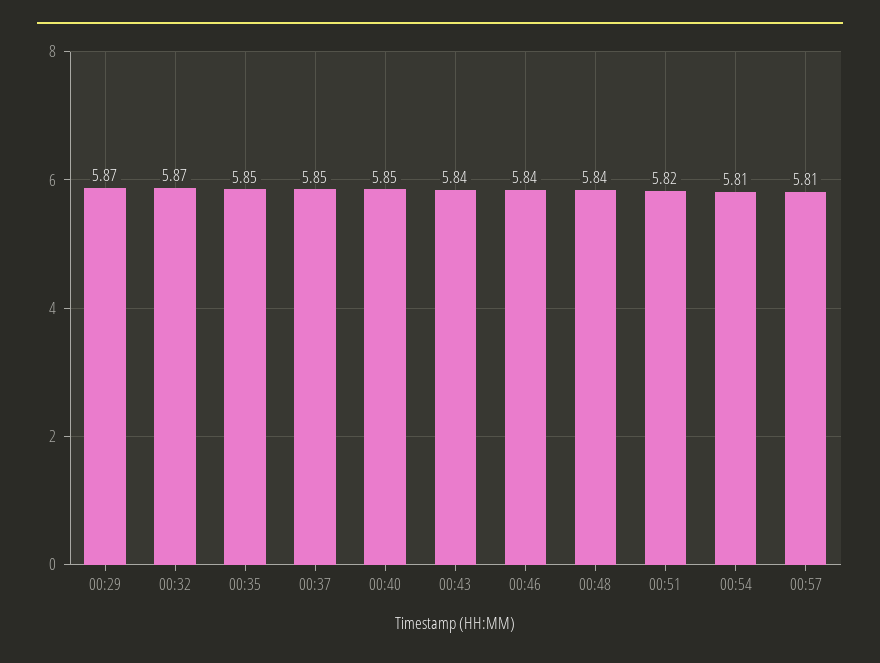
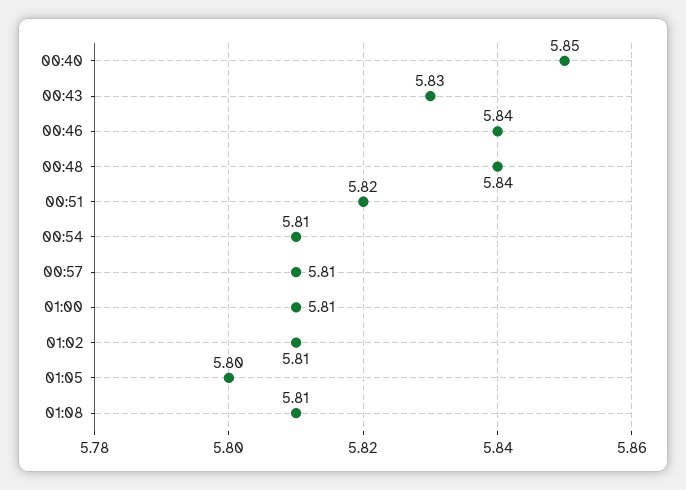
00:29: 5.87 -> none
00:32: 5.87 -> none
00:35: 5.85 -> none
00:37: 5.85 -> none
00:43: 5.84 -> 5.83
01:00: none -> 5.81
01:02: none -> 5.81
01:05: none -> 5.8
01:08: none -> 5.81

